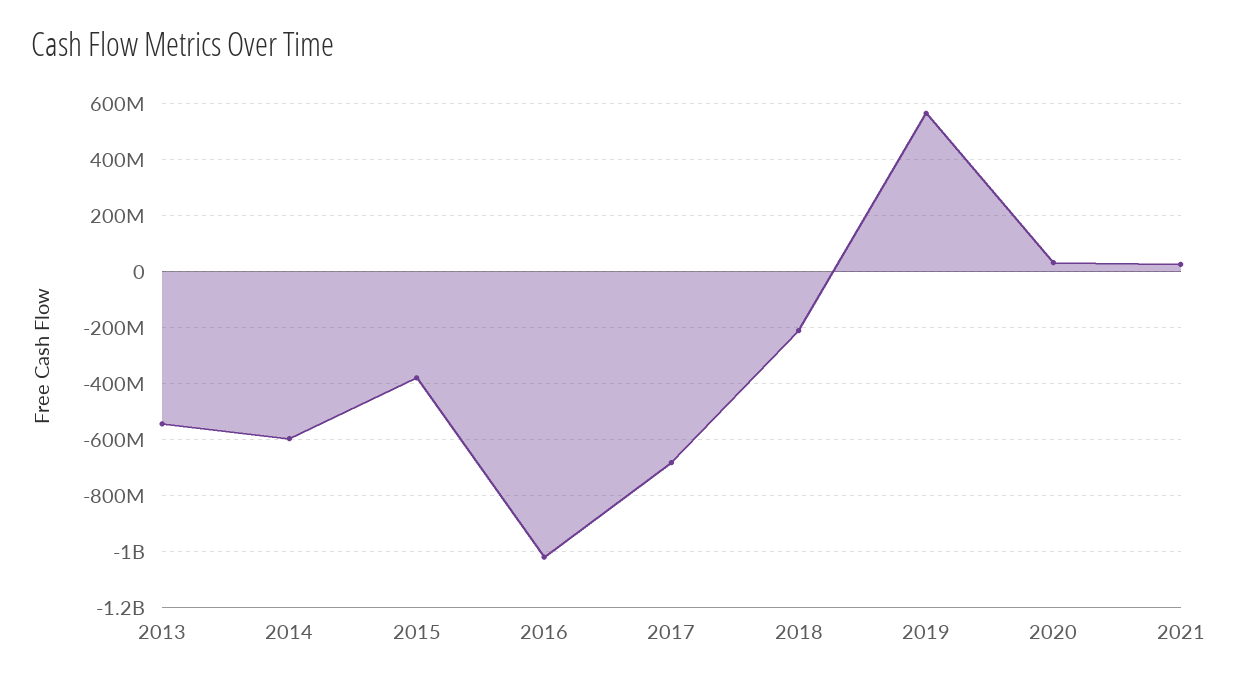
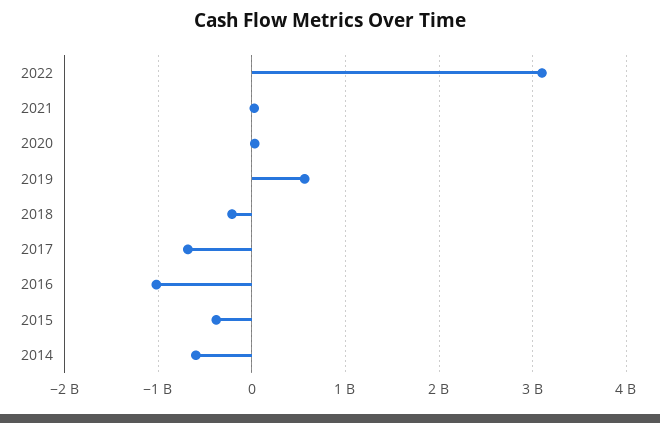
2013: -550000000 -> none
2022: none -> 3100000000

